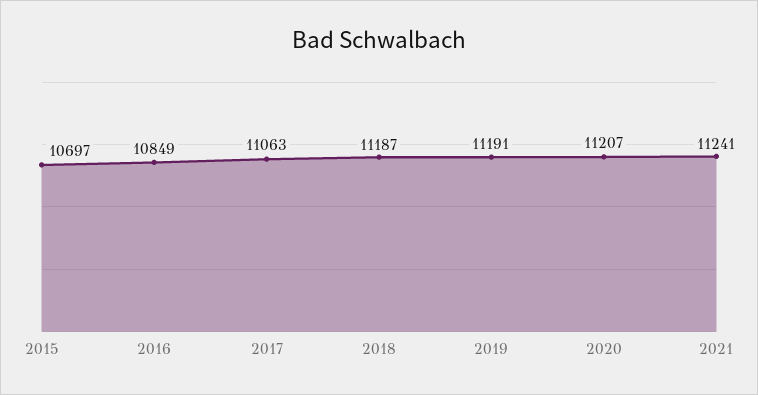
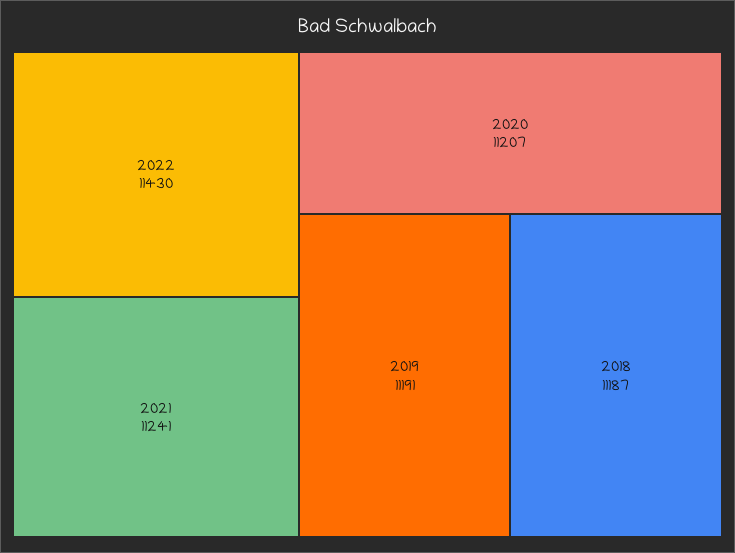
2015: 10697 -> none
2016: 10849 -> none
2017: 11063 -> none
2022: none -> 11430

